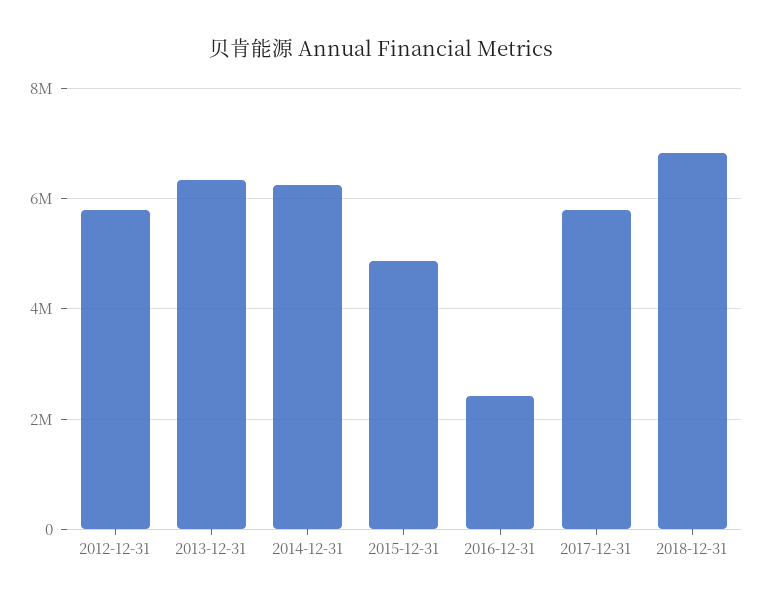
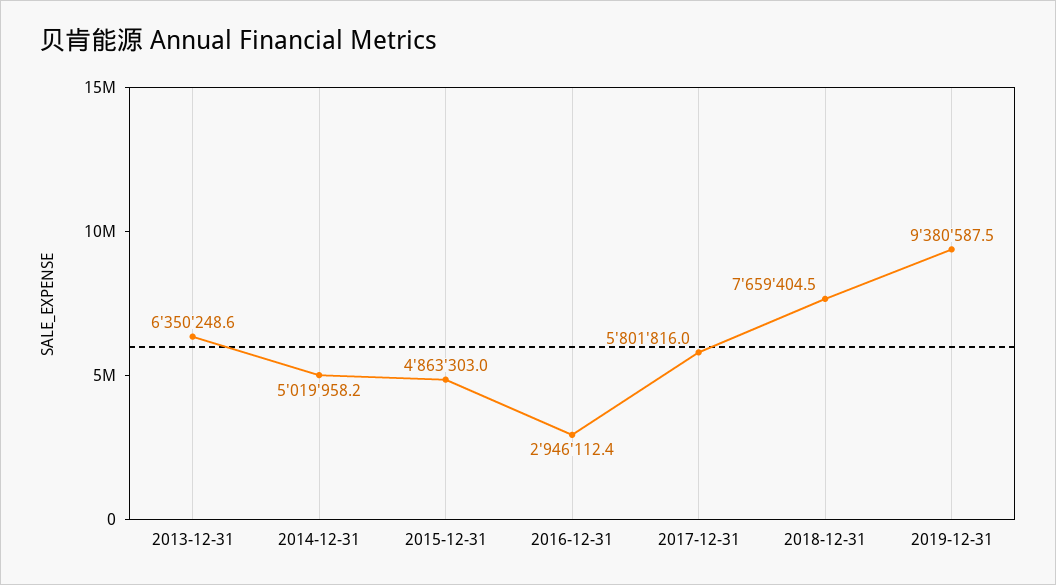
2012-12-31: 5800000 -> none
2014-12-31: 6200000 -> 5019958.2
2016-12-31: 2400000 -> 2946112.4
2018-12-31: 6800000 -> 7659404.5
2019-12-31: none -> 9380587.5

